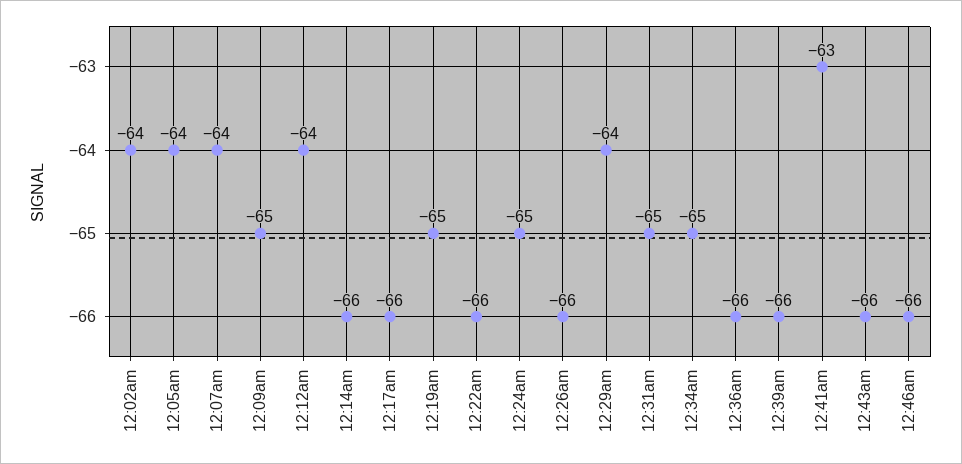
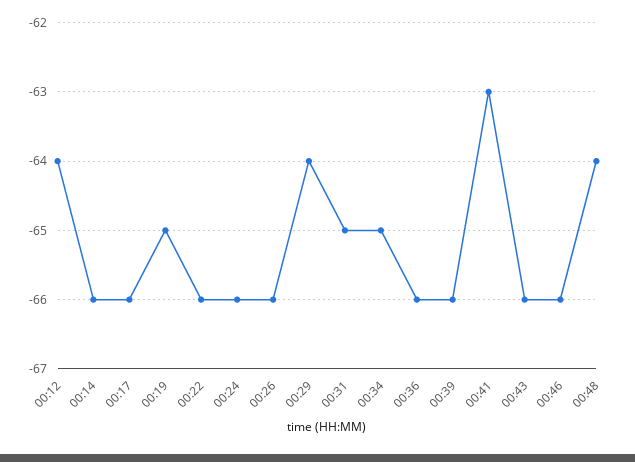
12:02am: -64 -> none
12:05am: -64 -> none
12:07am: -64 -> none
12:09am: -65 -> none
12:24am: -65 -> -66
00:48: none -> -64

